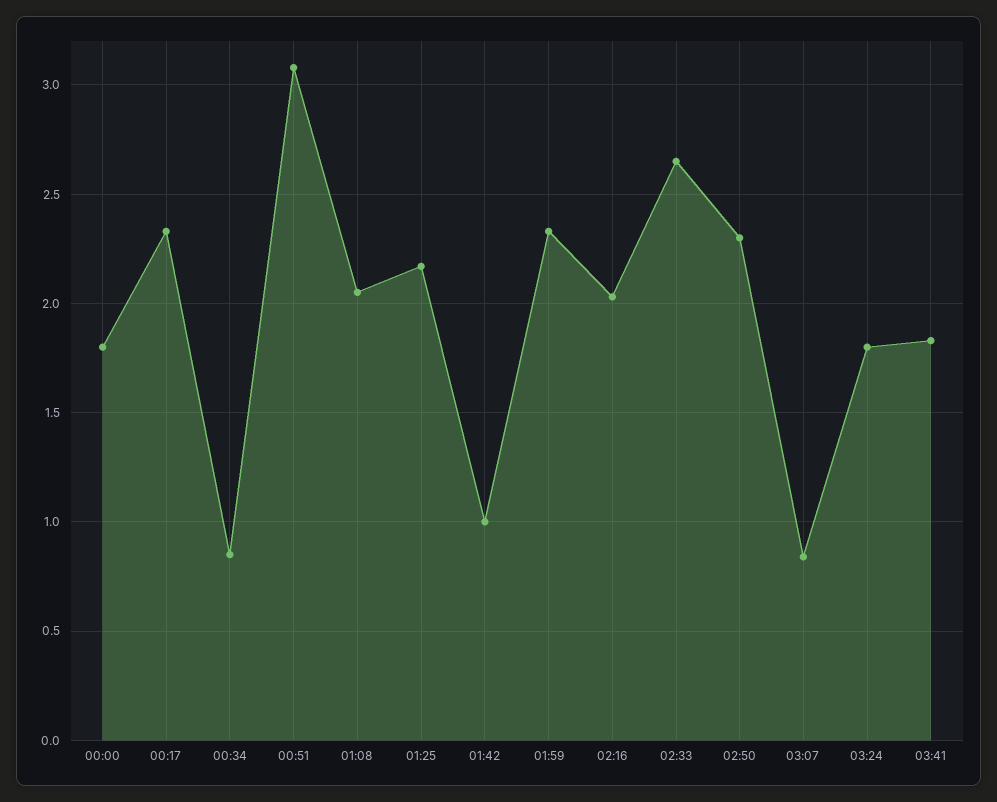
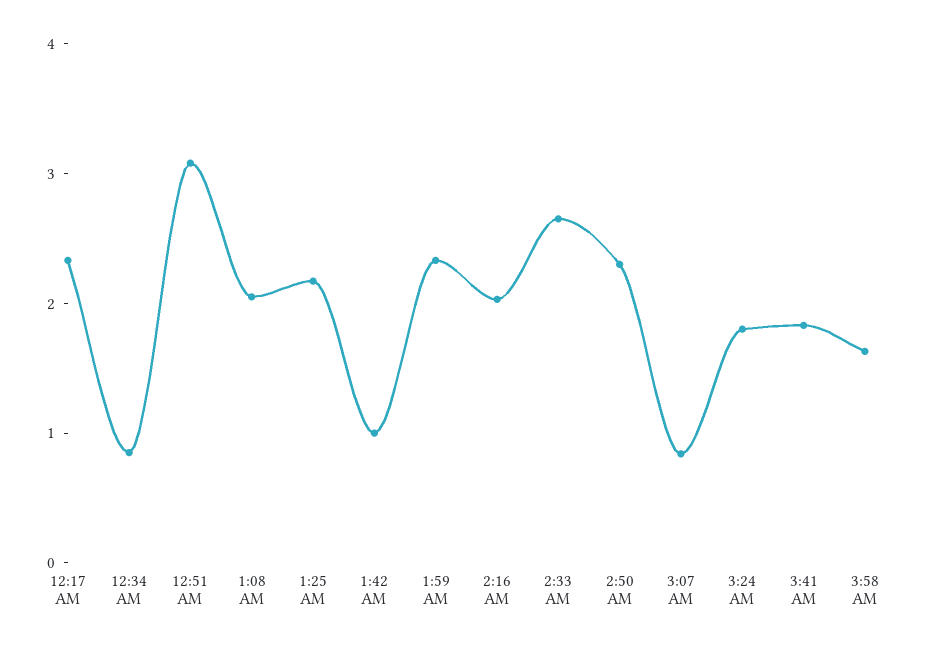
00:00: 1.8 -> none
3:58 AM: none -> 1.6

